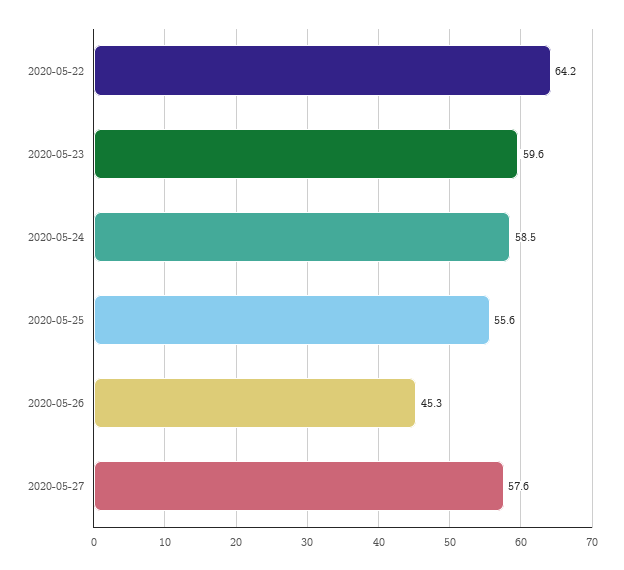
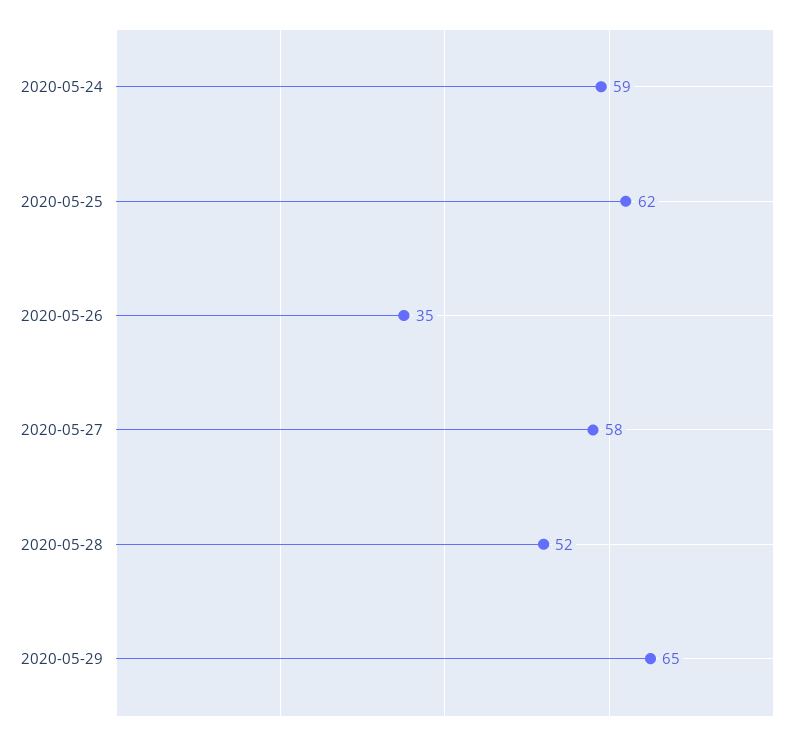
2020-05-22: 64.2 -> none
2020-05-23: 59.6 -> none
2020-05-25: 55.6 -> 62
2020-05-26: 45.3 -> 35
2020-05-28: none -> 52
2020-05-29: none -> 65

